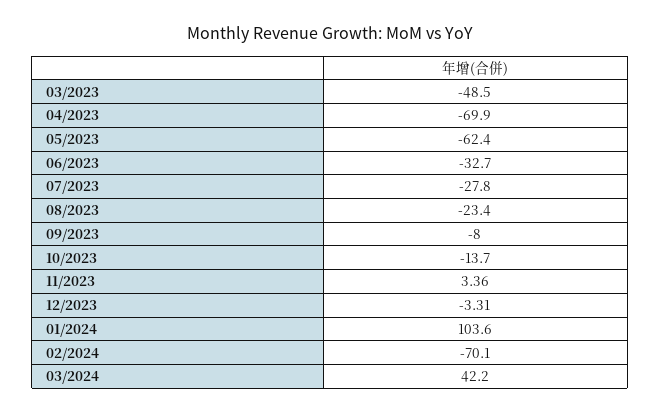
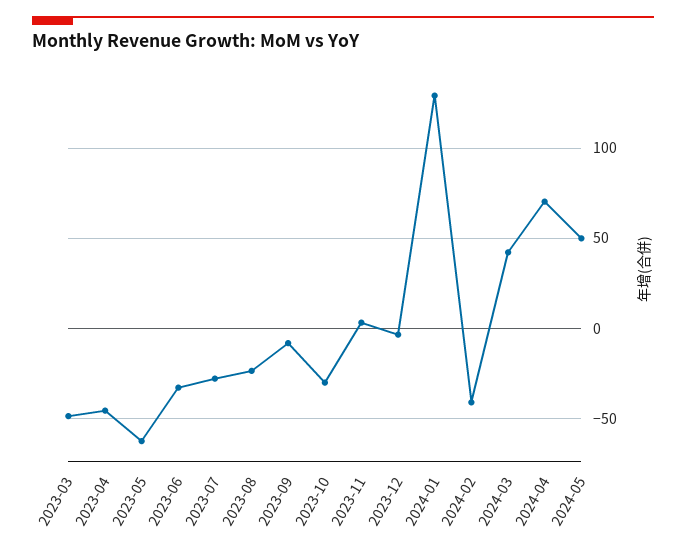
04/2023: -69.9 -> -45
10/2023: -13.7 -> -30
01/2024: 103.6 -> 130
02/2024: -70.1 -> -40
2024-04: none -> 70
2024-05: none -> 50

